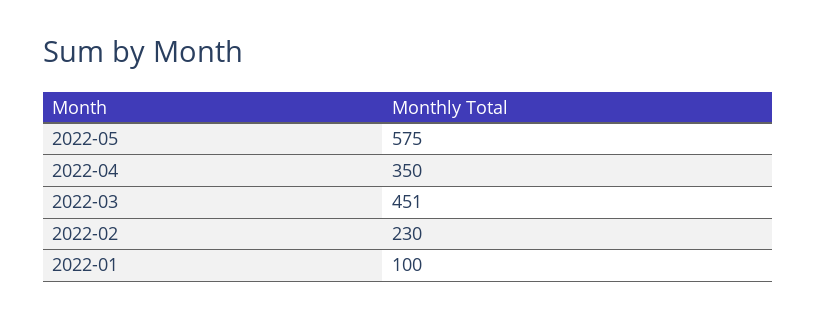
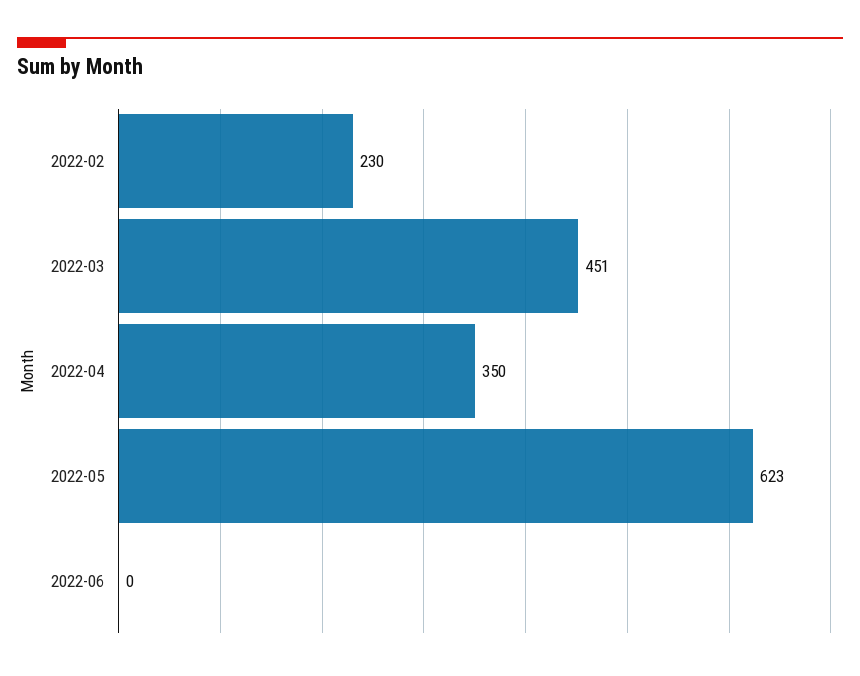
2022-05: 575 -> 623
2022-01: 100 -> none
2022-06: none -> 0

